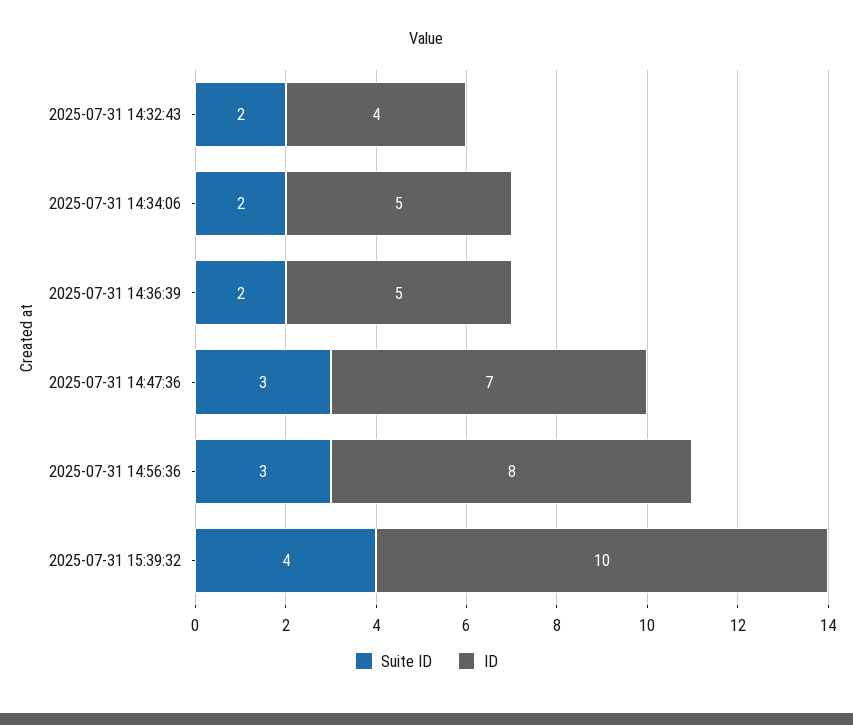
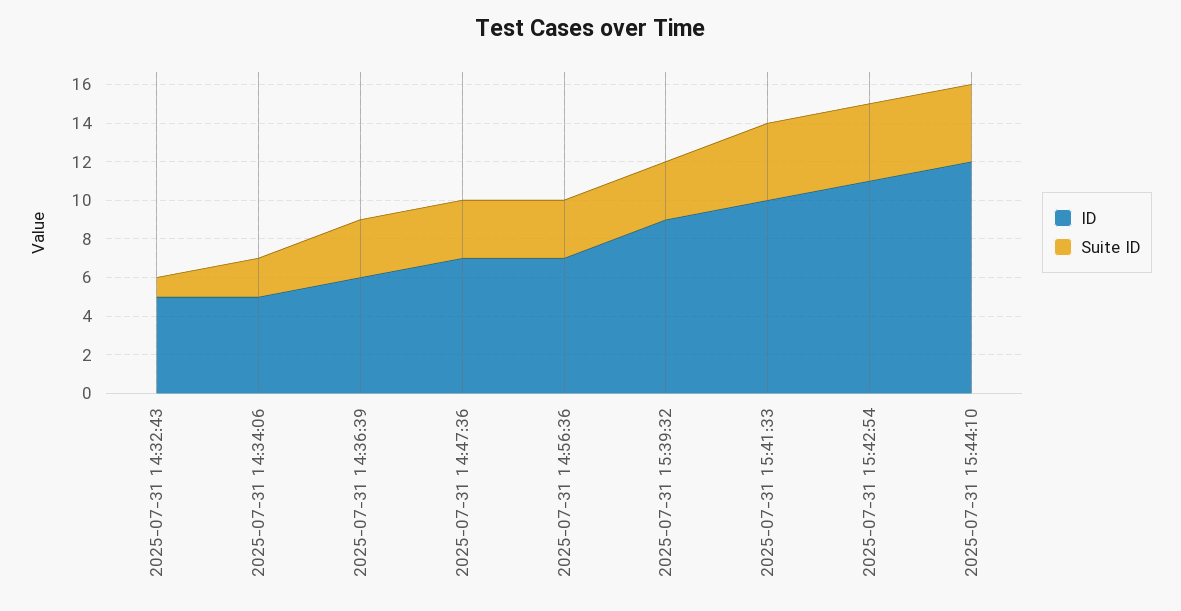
Suite ID, 2025-07-31 14:32:43: 2 -> 1
ID, 2025-07-31 14:32:43: 4 -> 5
Suite ID, 2025-07-31 14:36:39: 2 -> 3
ID, 2025-07-31 14:36:39: 5 -> 6
ID, 2025-07-31 14:56:36: 8 -> 7
Suite ID, 2025-07-31 15:39:32: 4 -> 3
ID, 2025-07-31 15:39:32: 10 -> 9
ID, 2025-07-31 15:41:33: none -> 10
Suite ID, 2025-07-31 15:41:33: none -> 4
ID, 2025-07-31 15:42:54: none -> 11
Suite ID, 2025-07-31 15:42:54: none -> 4
ID, 2025-07-31 15:44:10: none -> 12
Suite ID, 2025-07-31 15:44:10: none -> 4

